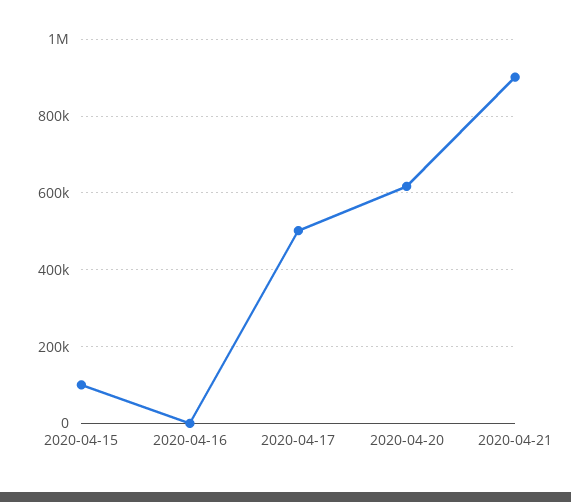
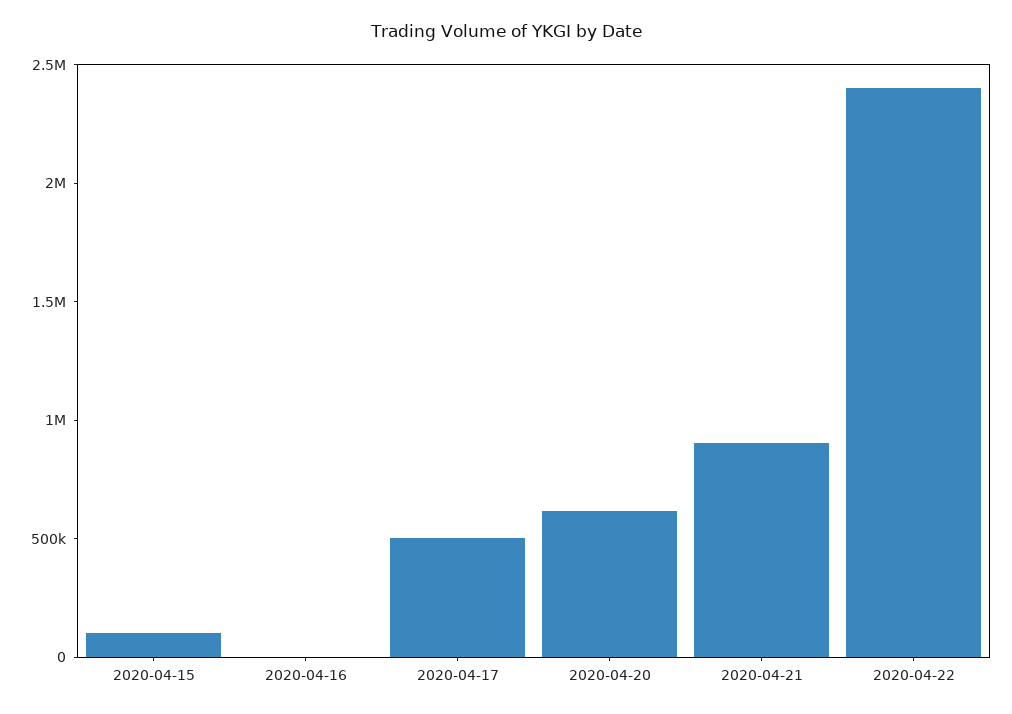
2020-04-22: none -> 2400000

